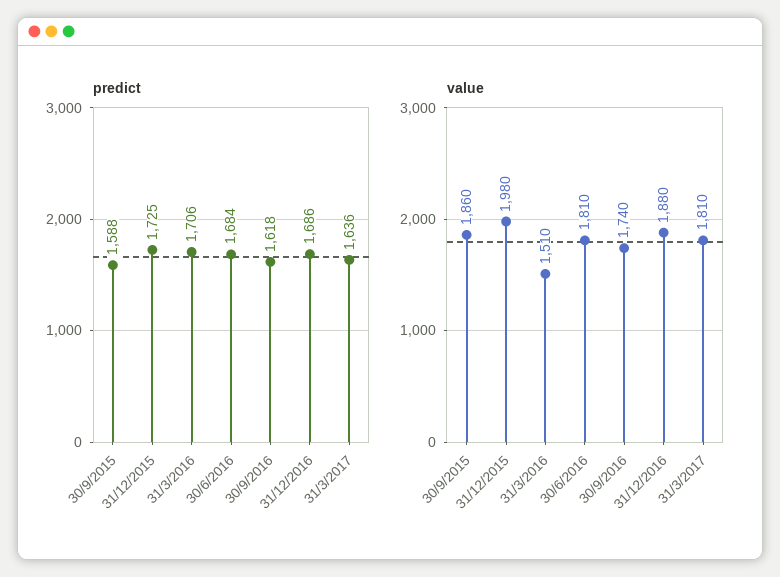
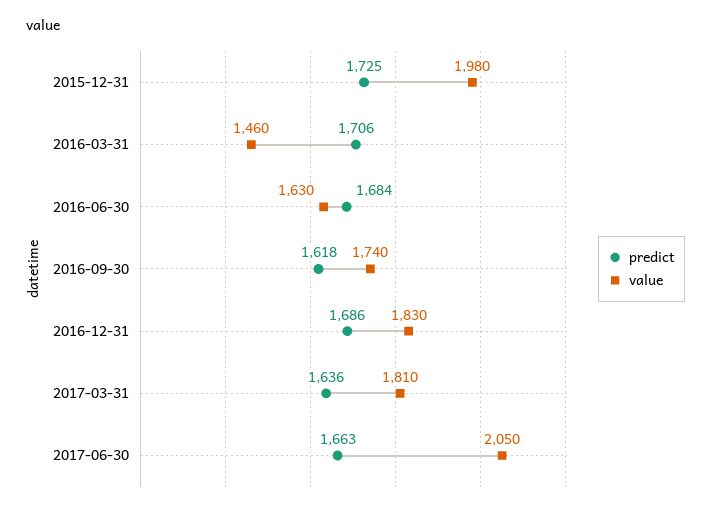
predict, 30/9/2015: 1588 -> none
value, 30/9/2015: 1860 -> none
value, 31/3/2016: 1510 -> 1460
value, 30/6/2016: 1810 -> 1630
value, 31/12/2016: 1880 -> 1830
predict, 2017-06-30: none -> 1663
value, 2017-06-30: none -> 2050

